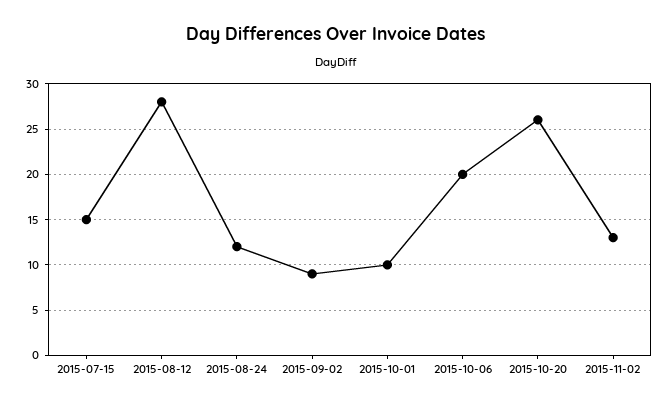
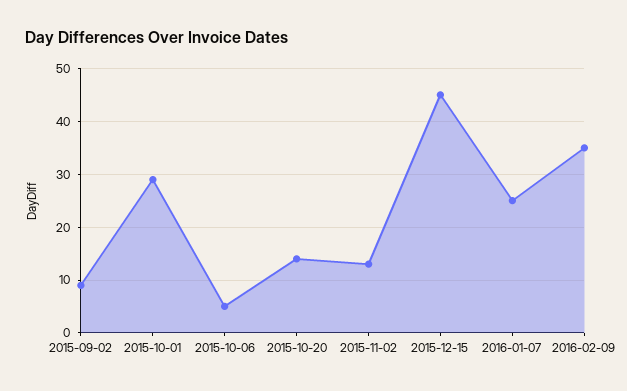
2015-07-15: 15 -> none
2015-08-12: 28 -> none
2015-08-24: 12 -> none
2015-10-01: 10 -> 30
2015-10-06: 20 -> 5
2015-10-20: 26 -> 15
2015-12-15: none -> 45
2016-01-07: none -> 25
2016-02-09: none -> 35

